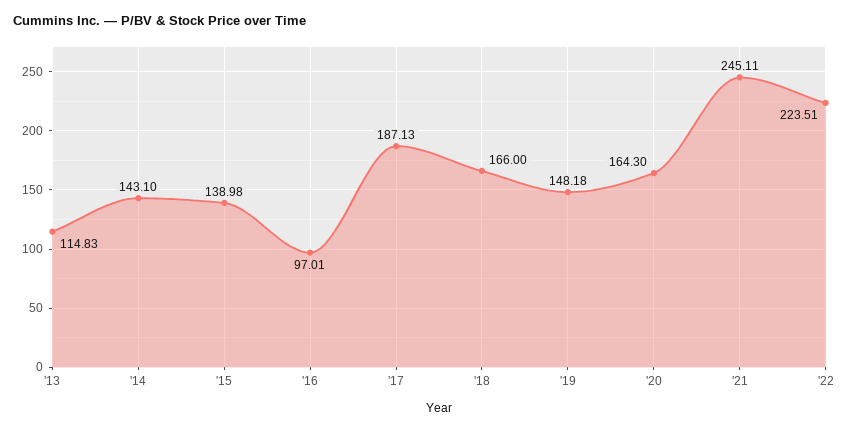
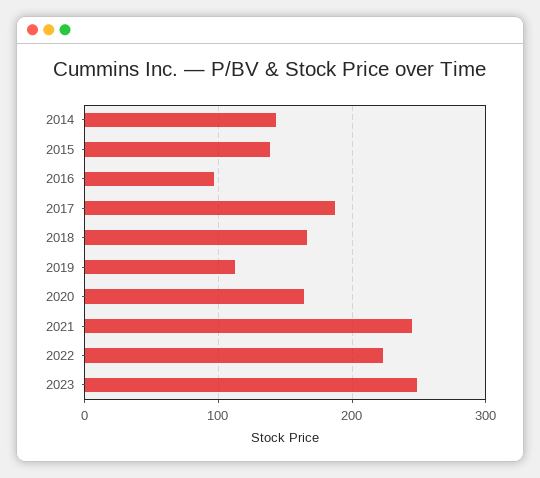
'13: 114.83 -> none
'19: 148.18 -> 110
2023: none -> 250

